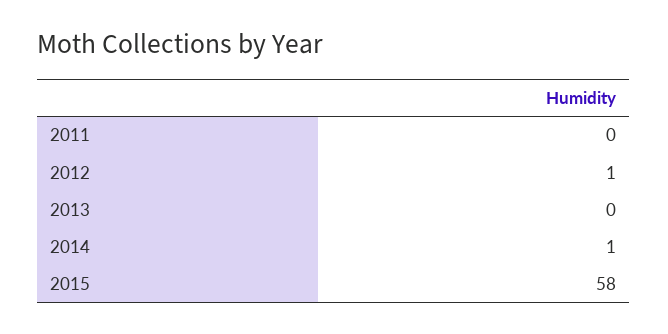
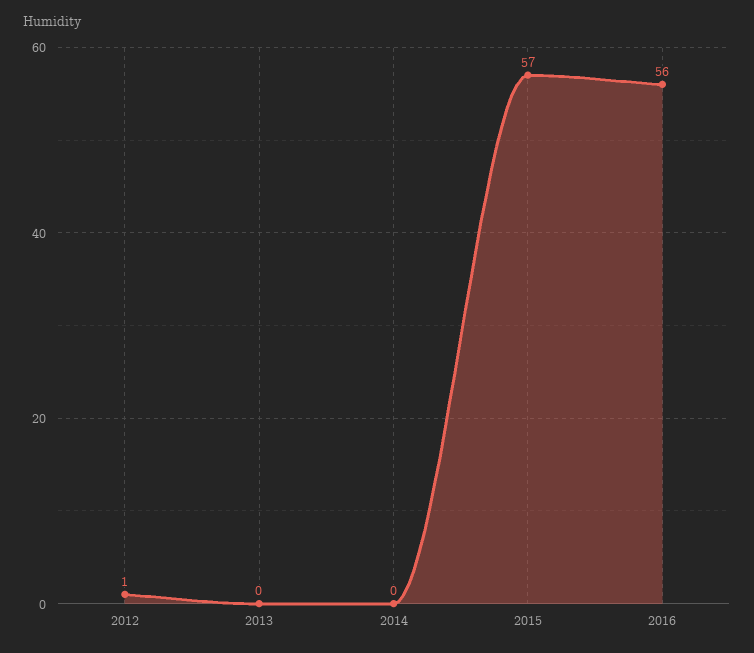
2011: 0 -> none
2014: 1 -> 0
2015: 58 -> 57
2016: none -> 56

